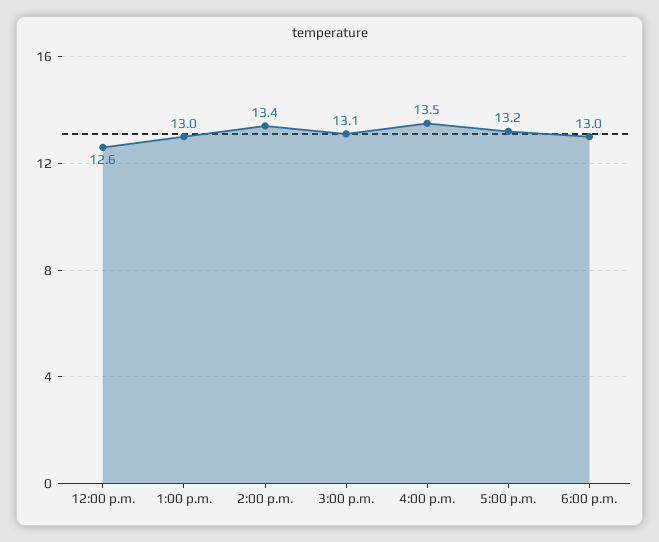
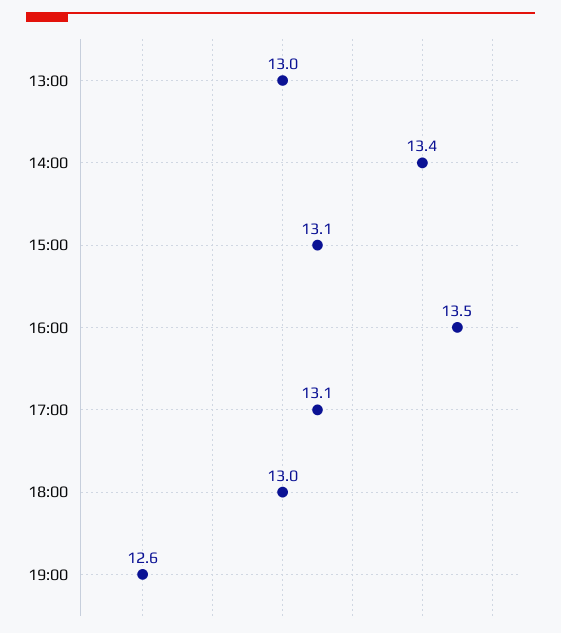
12:00 p.m.: 12.6 -> none
5:00 p.m.: 13.2 -> 13.1
19:00: none -> 12.6

